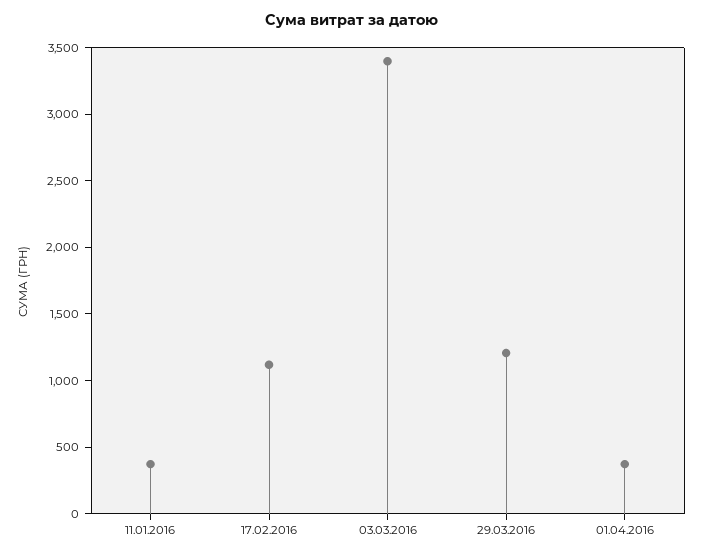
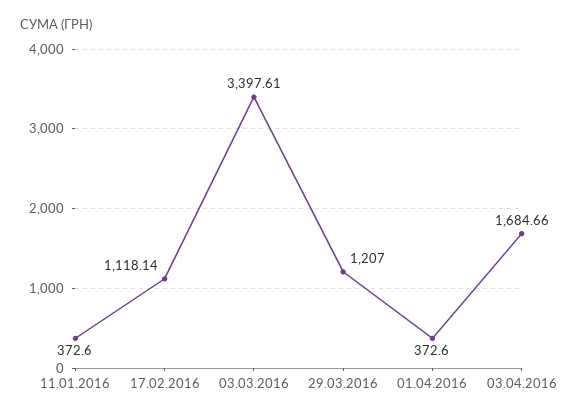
03.04.2016: none -> 1684.66

